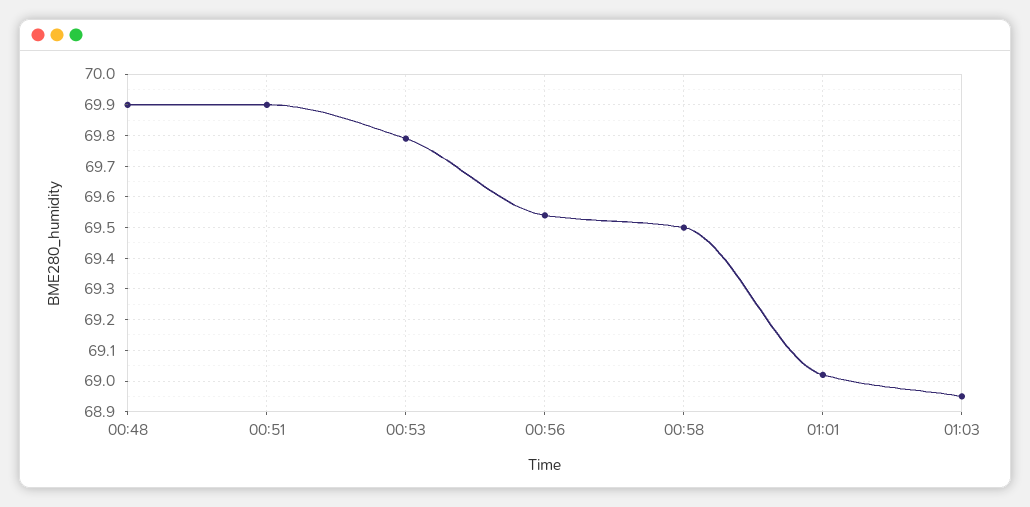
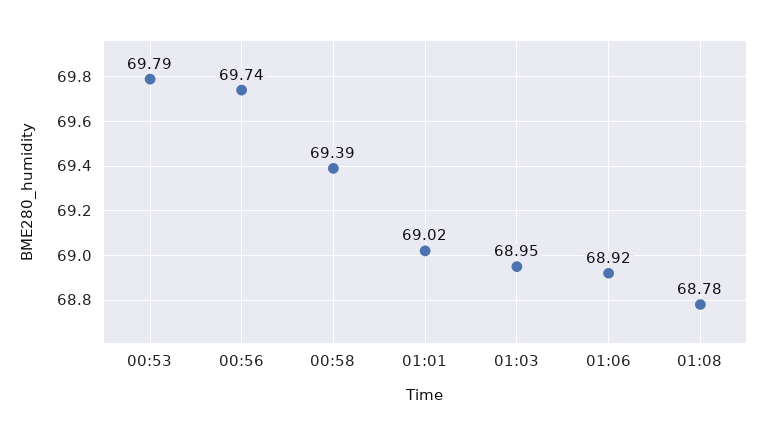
00:48: 69.9 -> none
00:51: 69.9 -> none
00:56: 69.55 -> 69.74
00:58: 69.5 -> 69.39
01:06: none -> 68.92
01:08: none -> 68.78

